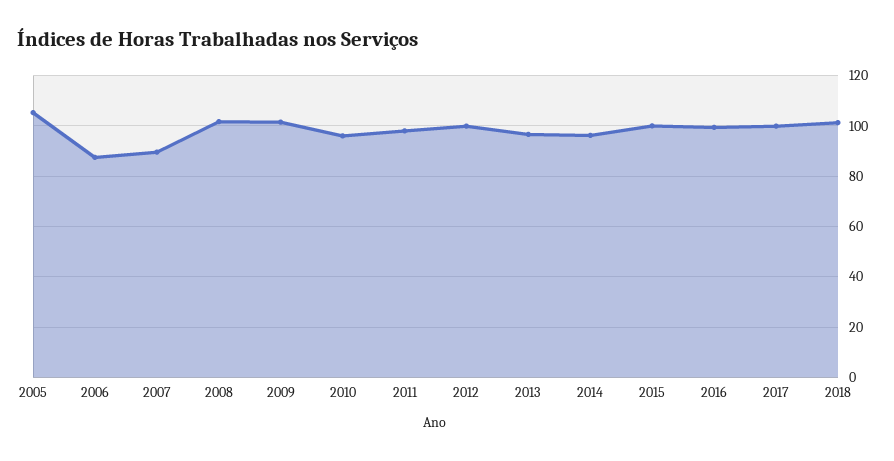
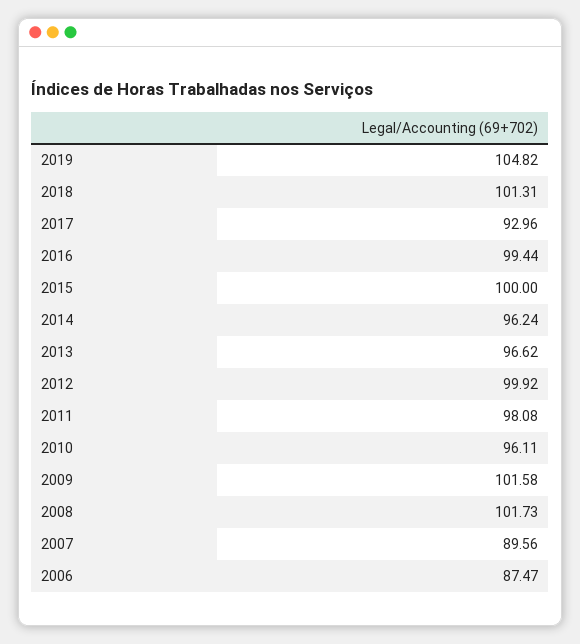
2005: 105 -> none
2017: 100 -> 92.96
2019: none -> 104.82

